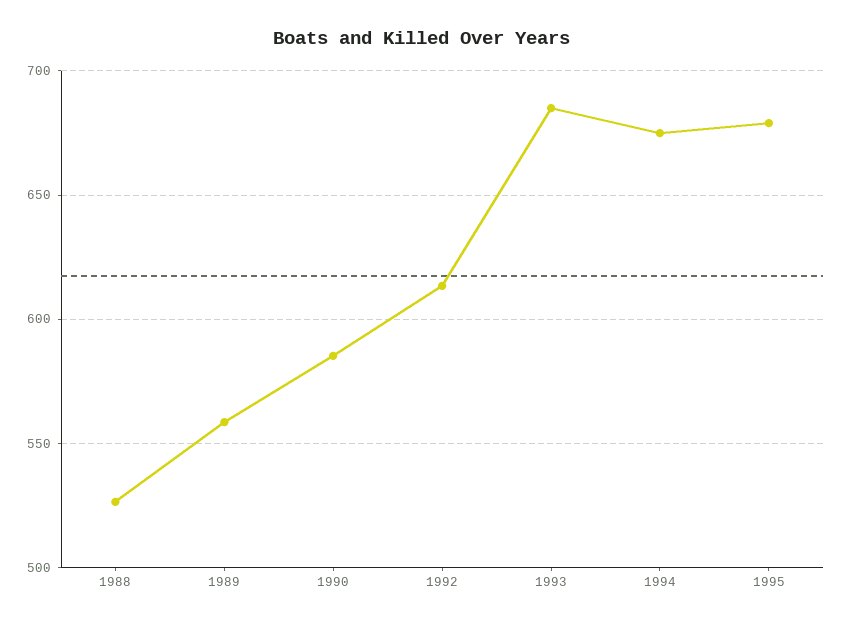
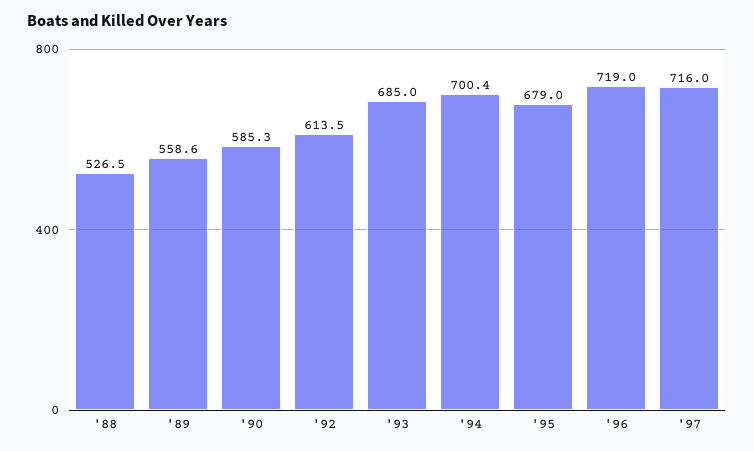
1994: 675 -> 700.4
'96: none -> 719
'97: none -> 716

